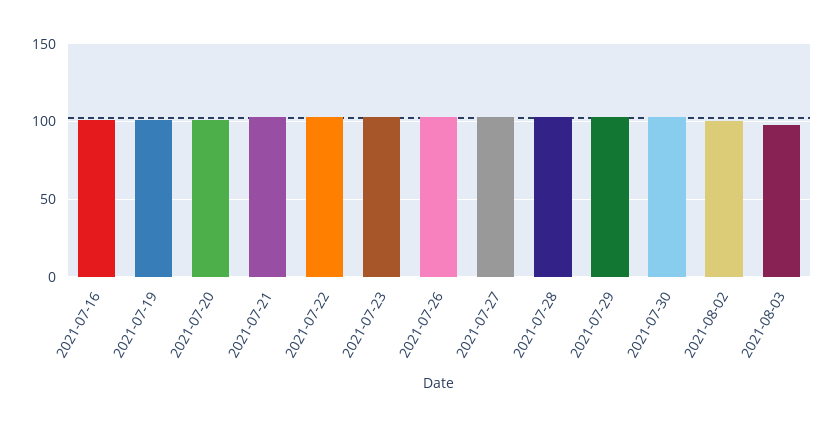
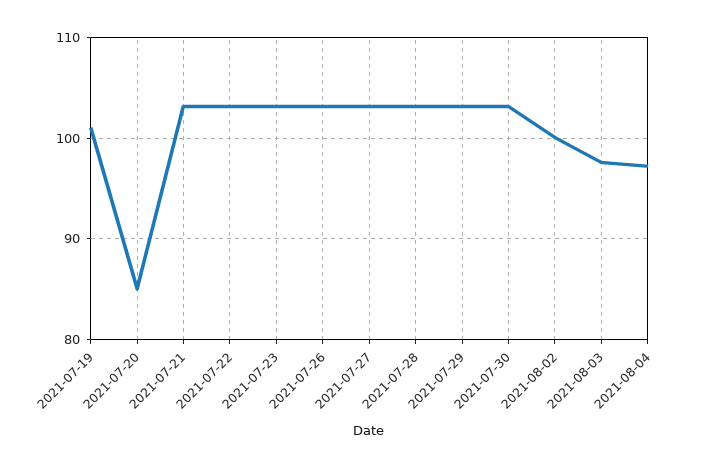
2021-07-16: 100 -> none
2021-07-20: 100 -> 85
2021-08-04: none -> 97

